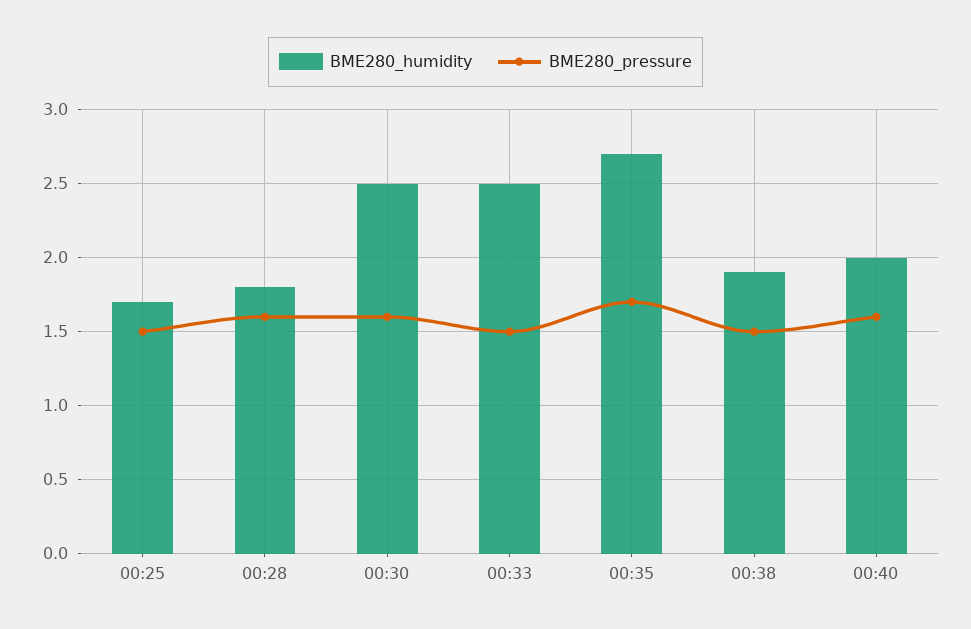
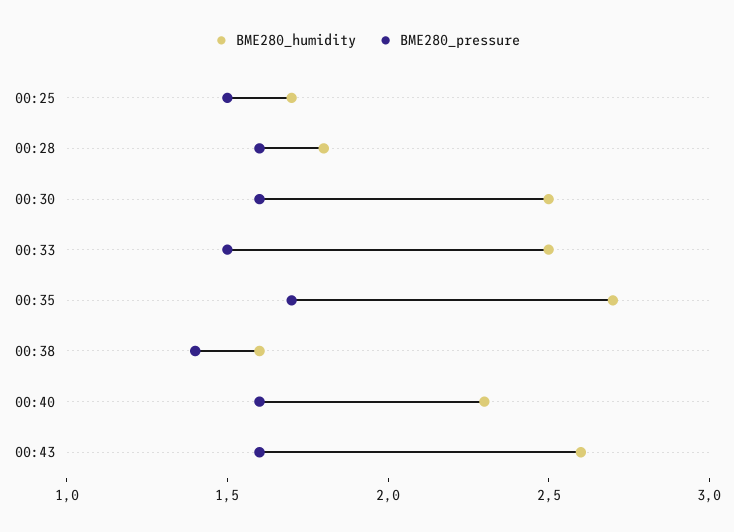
BME280_humidity, 00:38: 1.9 -> 1.6
BME280_pressure, 00:38: 1.5 -> 1.4
BME280_humidity, 00:40: 2 -> 2.3
BME280_humidity, 00:43: none -> 2.6
BME280_pressure, 00:43: none -> 1.6

